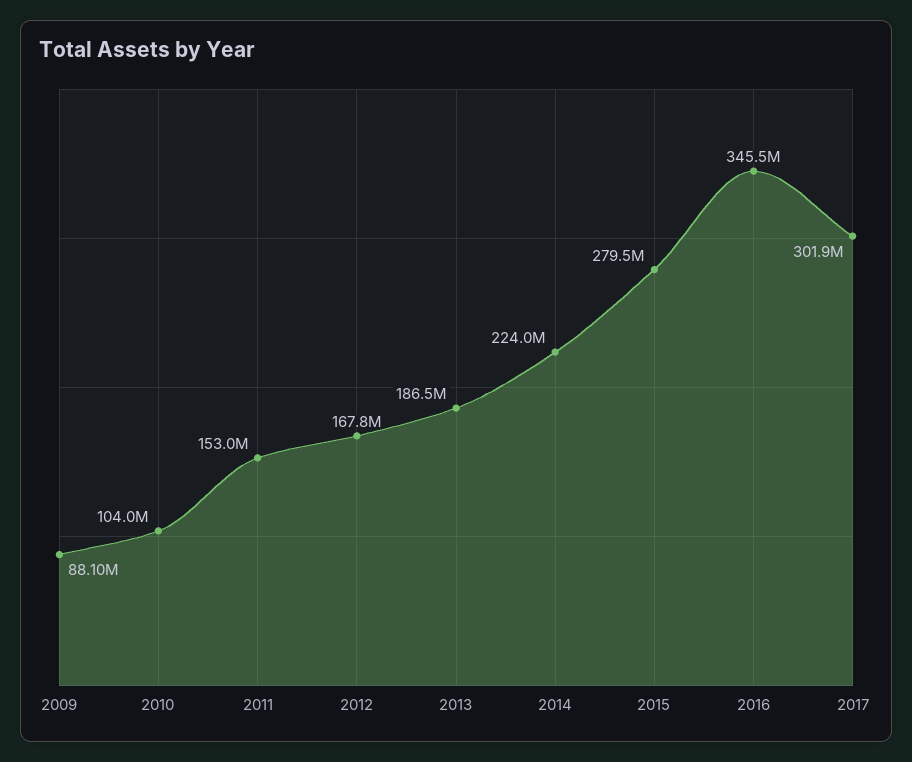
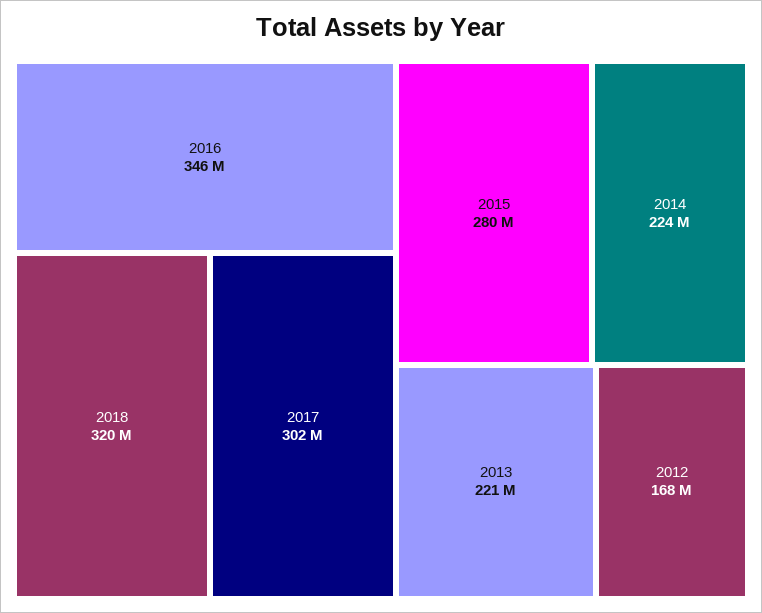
2009: 88100000 -> none
2010: 104000000 -> none
2011: 153000000 -> none
2013: 186500000 -> 221000000
2018: none -> 320000000

